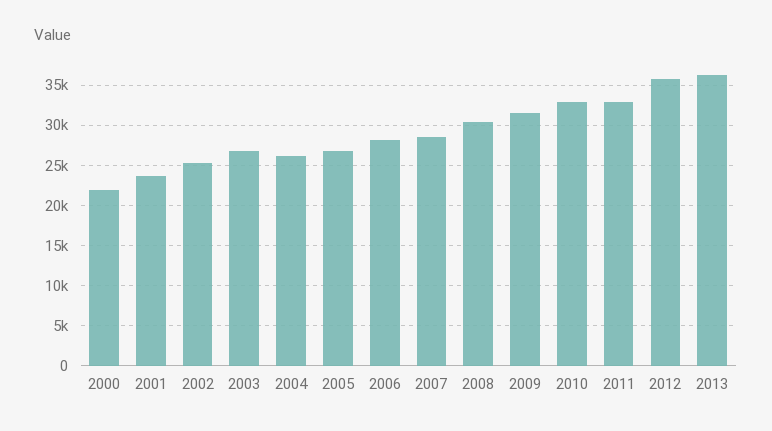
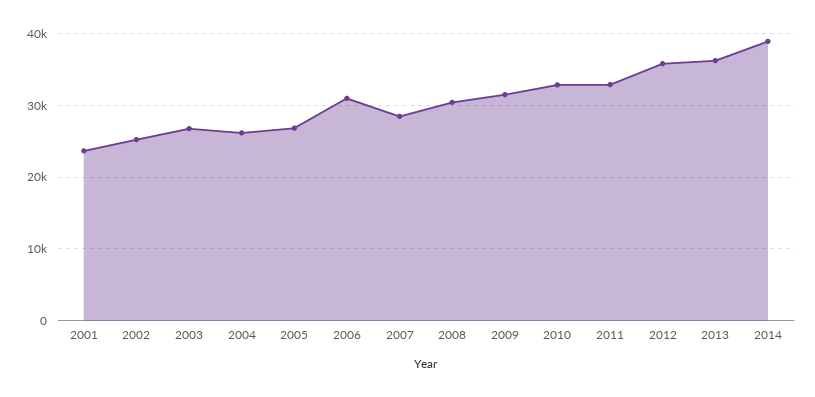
2000: 22000 -> none
2006: 28000 -> 31000
2014: none -> 39000

